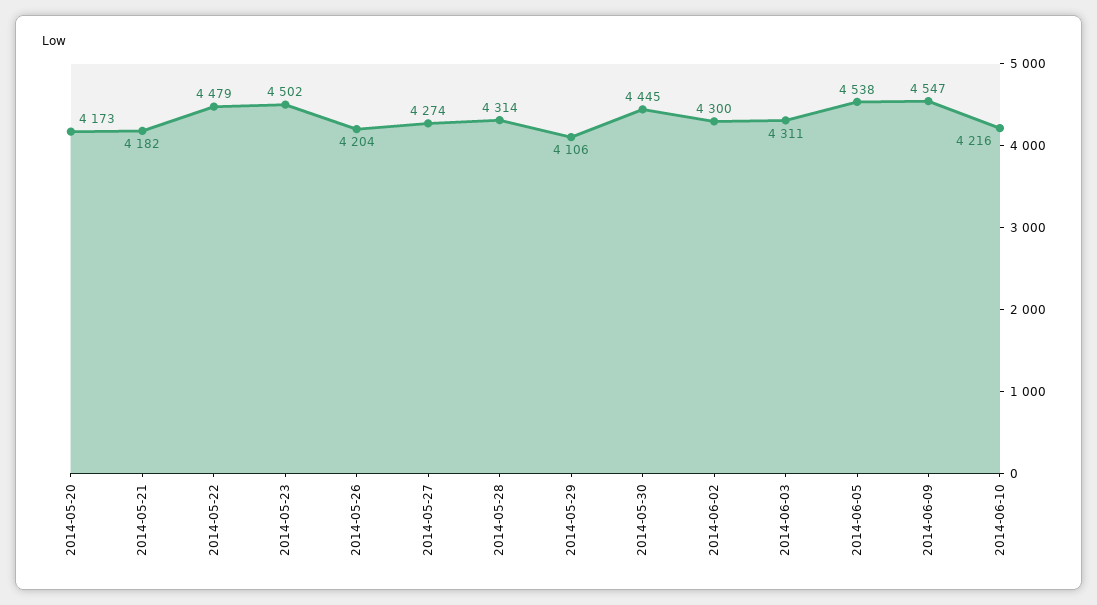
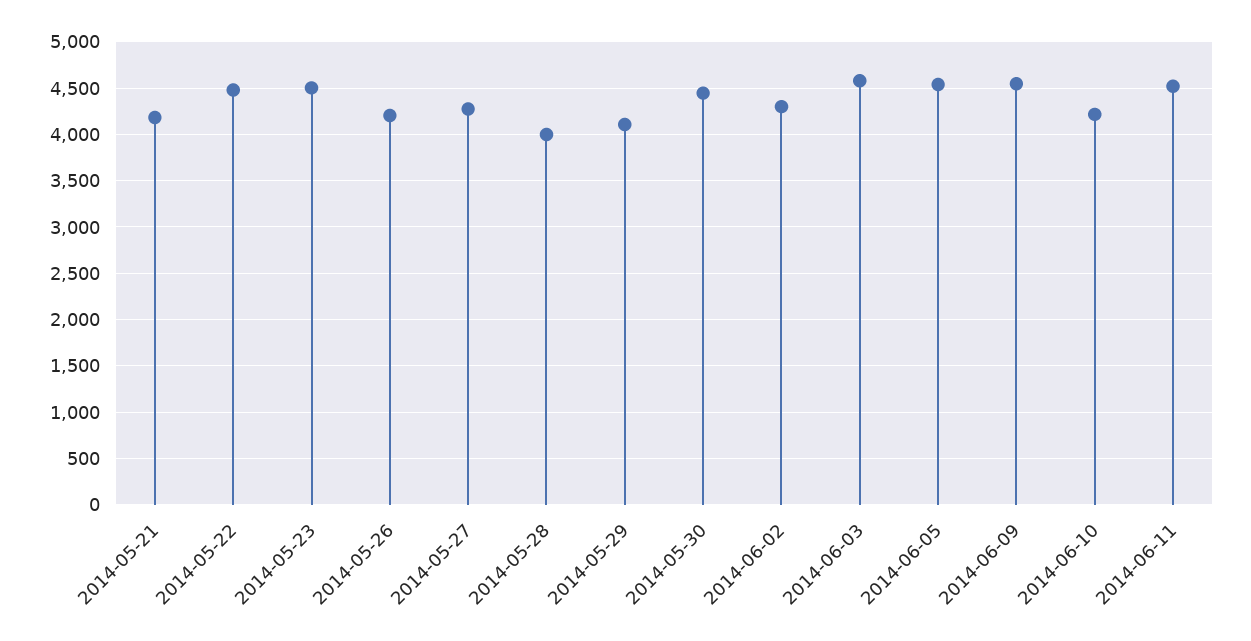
2014-05-20: 4173 -> none
2014-05-28: 4314 -> 4000
2014-06-03: 4311 -> 4600
2014-06-11: none -> 4500

